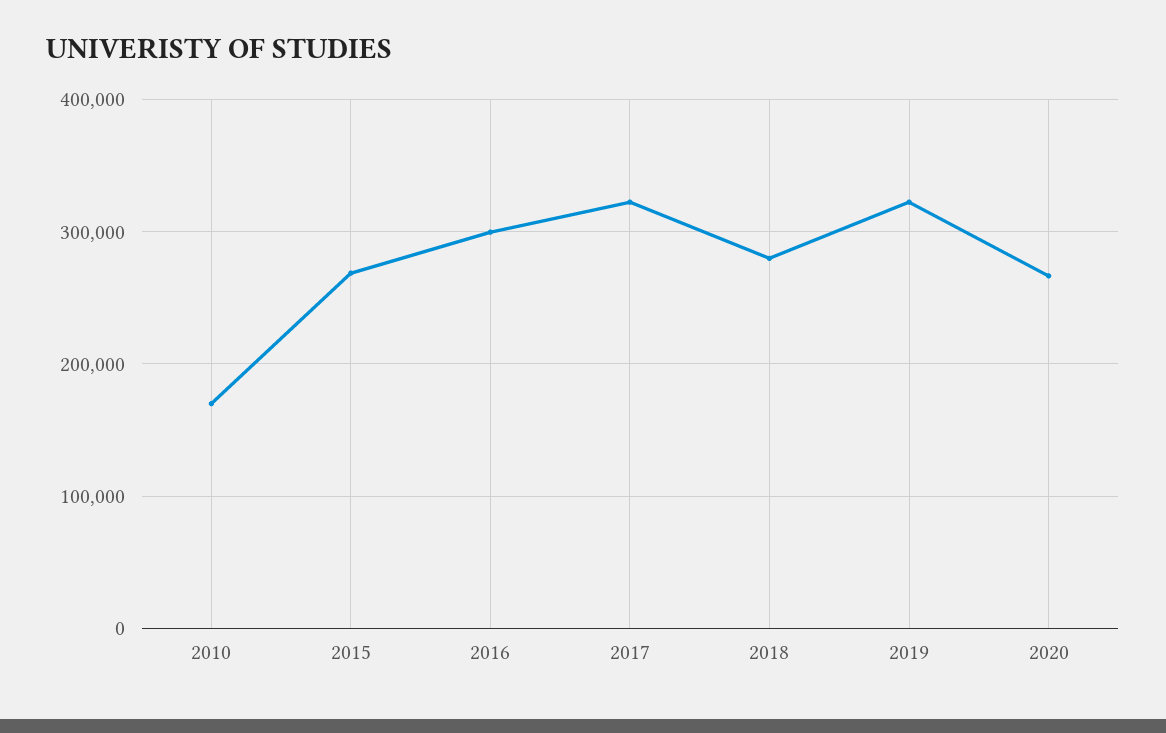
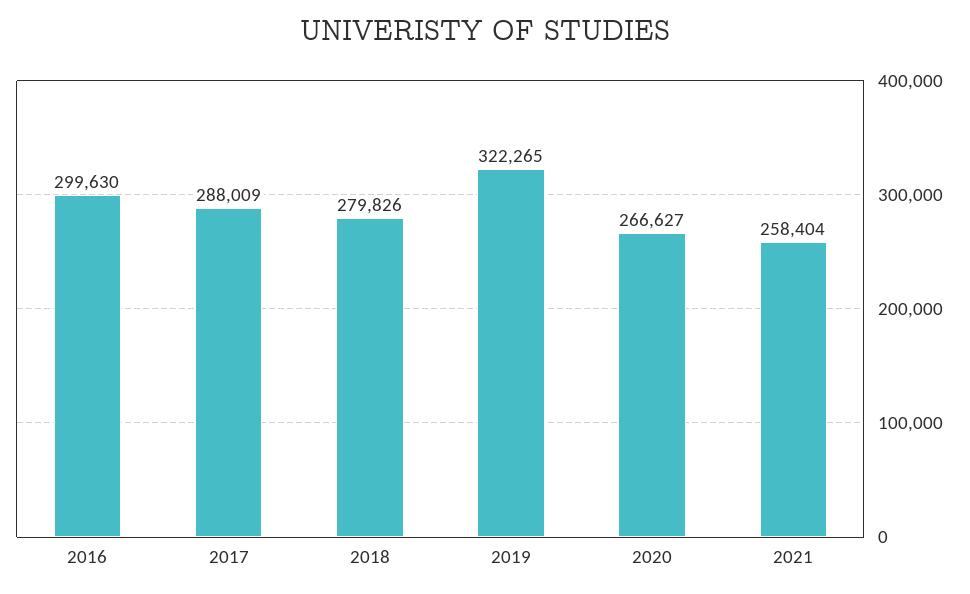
2010: 170000 -> none
2015: 270000 -> none
2017: 320000 -> 288009
2021: none -> 258404

